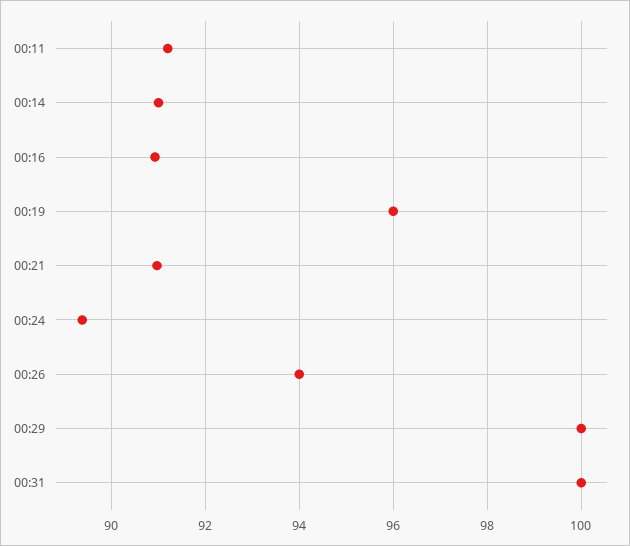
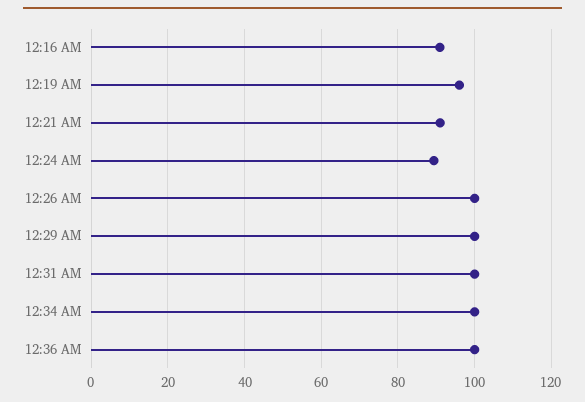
00:11: 91.2 -> none
00:14: 91 -> none
00:26: 94 -> 100
12:34 AM: none -> 100
12:36 AM: none -> 100

